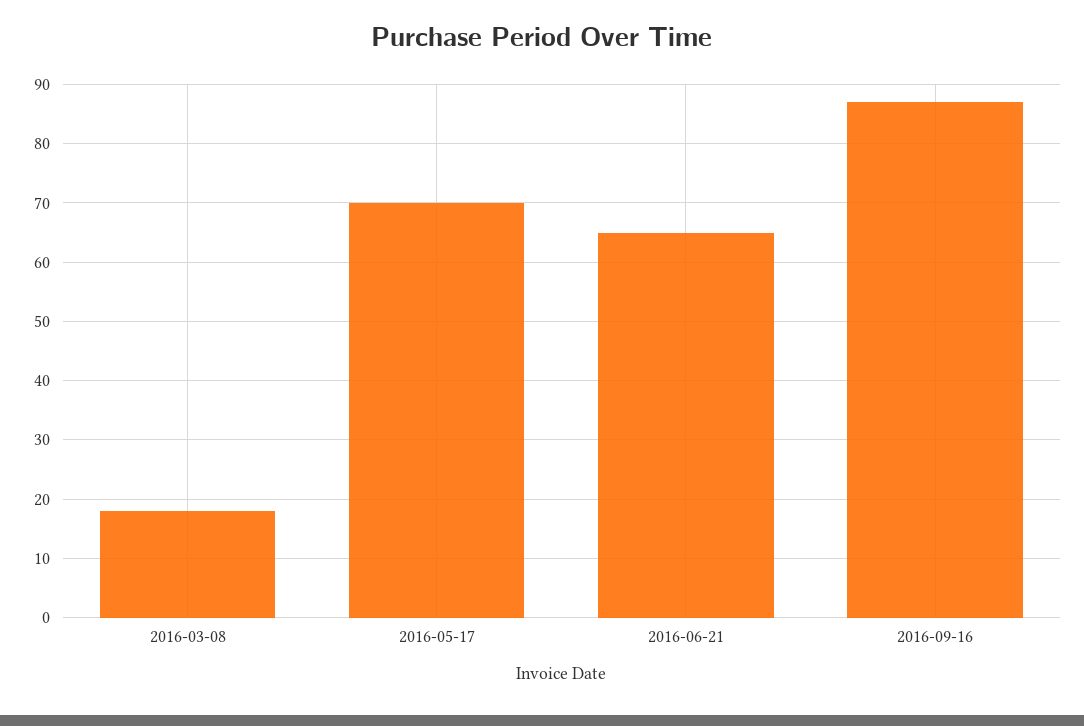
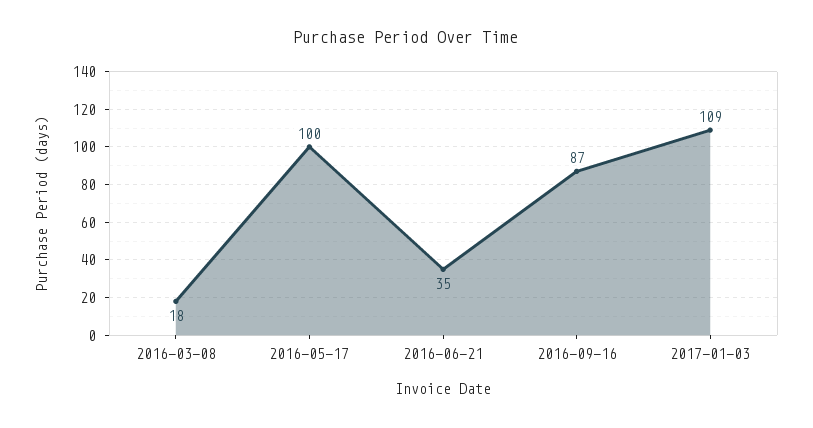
2016-05-17: 70 -> 100
2016-06-21: 65 -> 35
2017-01-03: none -> 109

